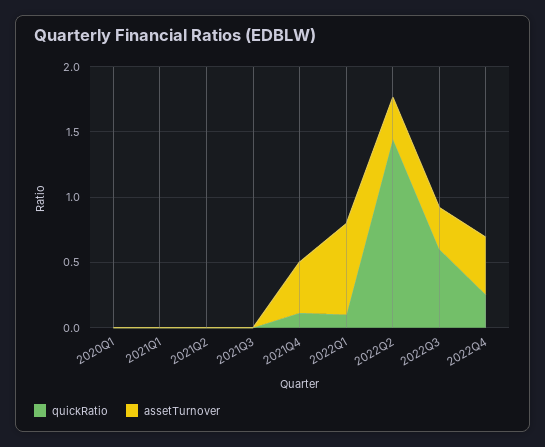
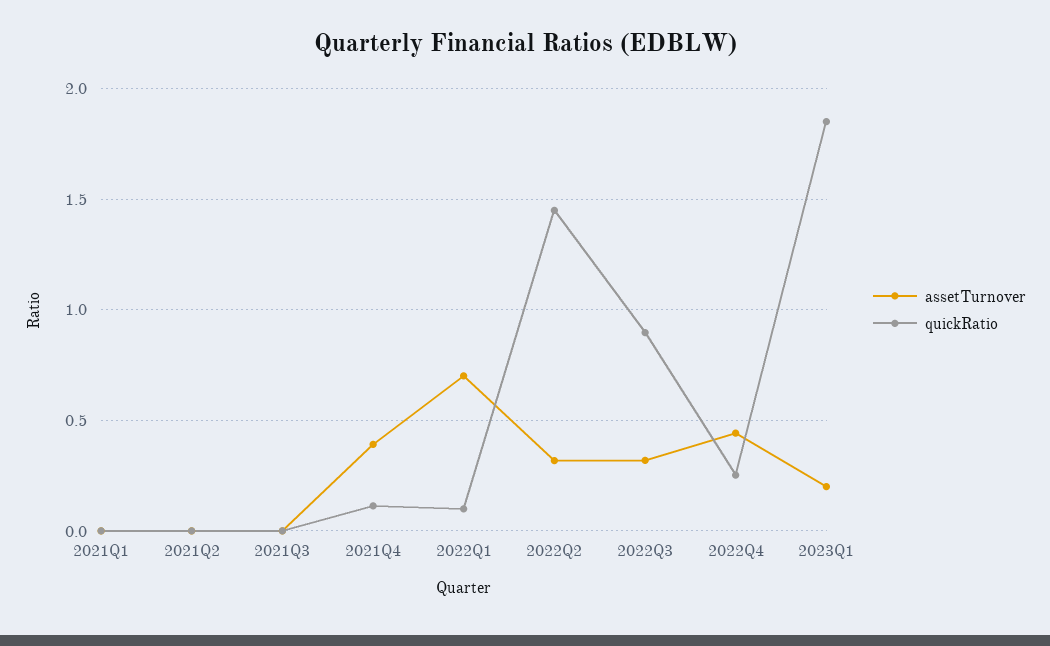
quickRatio, 2020Q1: 0 -> none
assetTurnover, 2020Q1: 0 -> none
quickRatio, 2022Q3: 0.6 -> 0.9
assetTurnover, 2023Q1: none -> 0.2
quickRatio, 2023Q1: none -> 1.85

